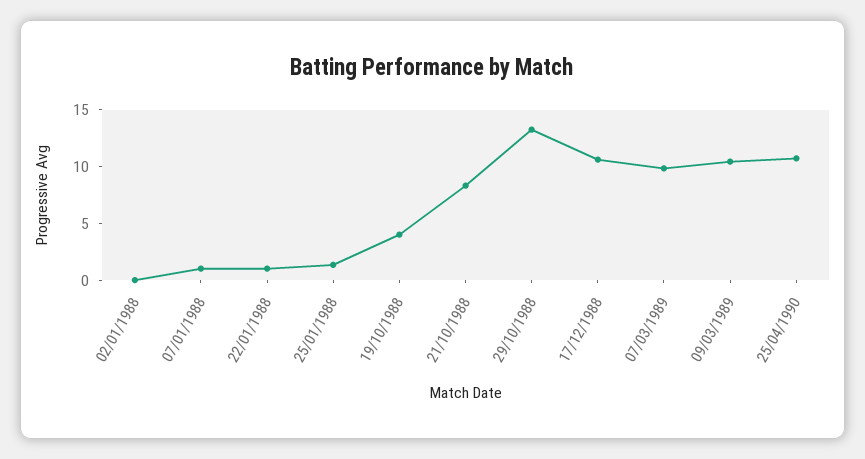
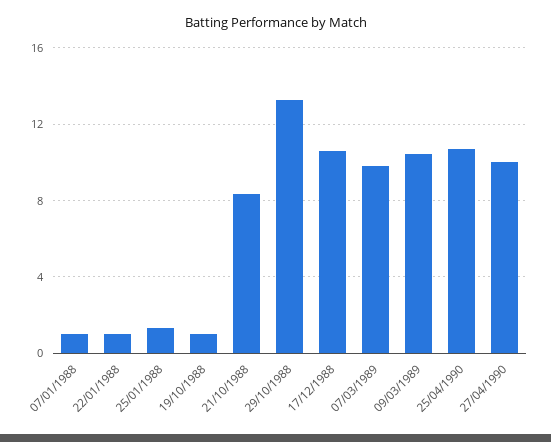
02/01/1988: 0 -> none
19/10/1988: 4 -> 1
27/04/1990: none -> 10

